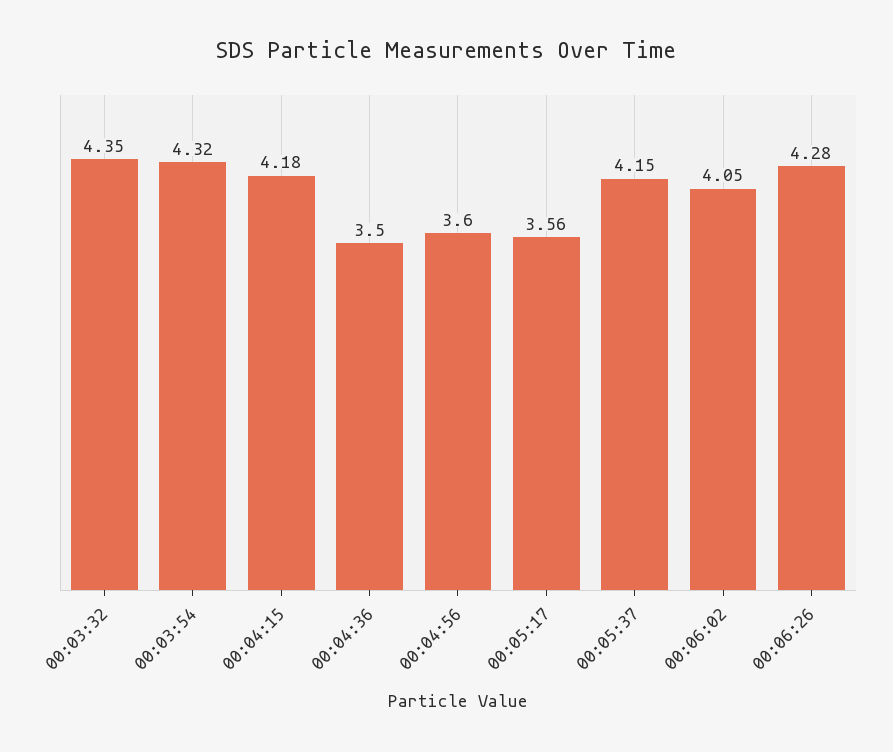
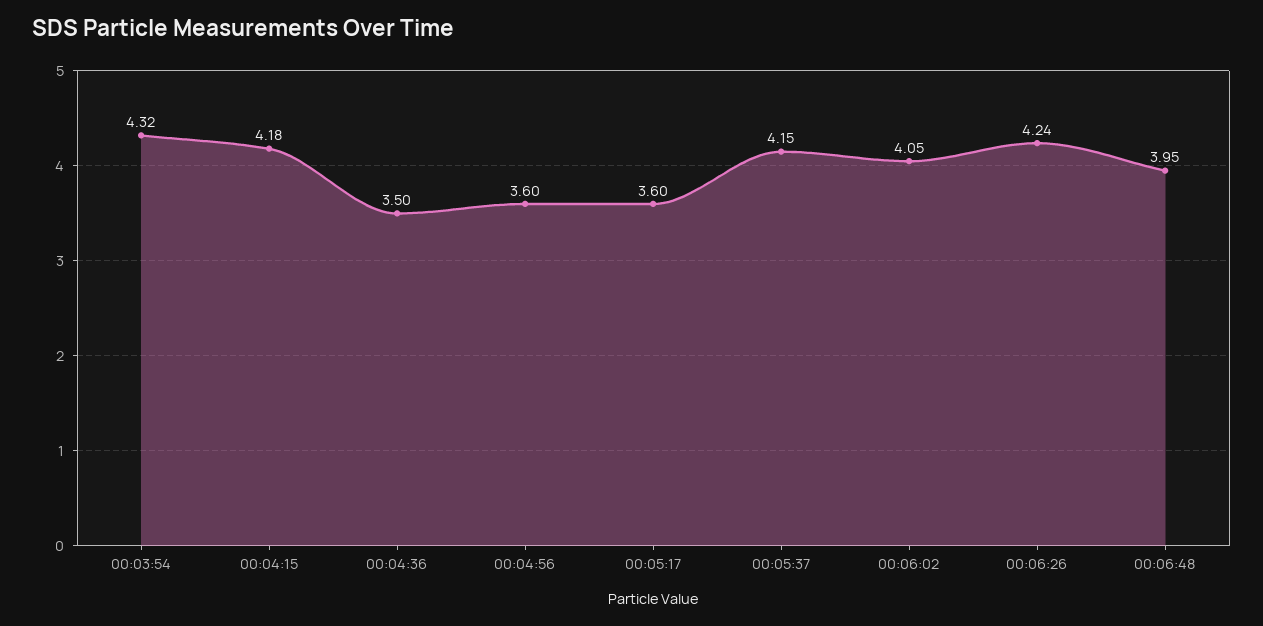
00:03:32: 4.35 -> none
00:05:17: 3.56 -> 3.6
00:06:26: 4.28 -> 4.24
00:06:48: none -> 3.95

